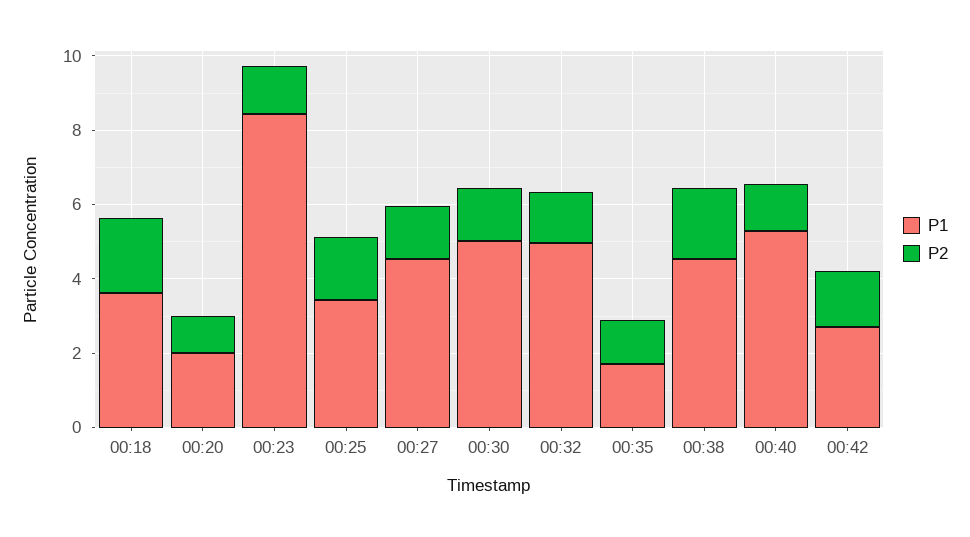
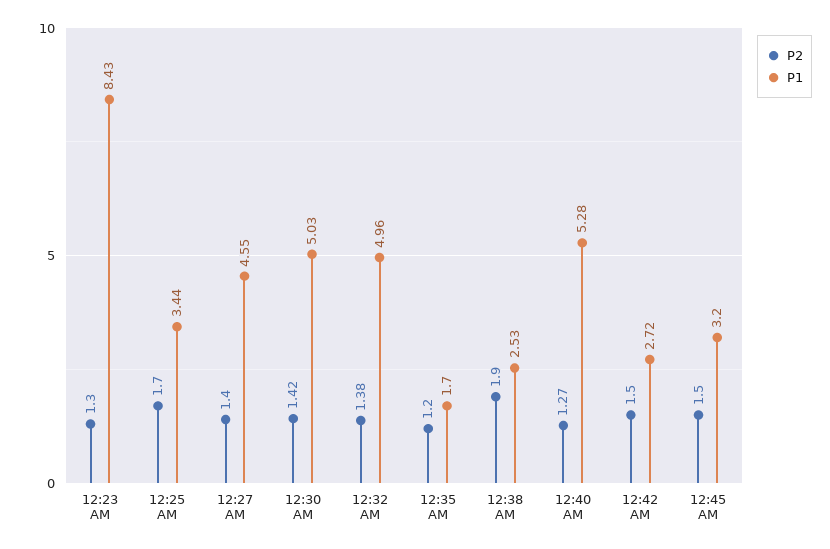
P1, 00:18: 3.5 -> none
P2, 00:18: 2 -> none
P1, 00:20: 2 -> none
P2, 00:20: 1 -> none
P1, 00:38: 4.5 -> 2.53
P2, 12:45 AM: none -> 1.5
P1, 12:45 AM: none -> 3.2

